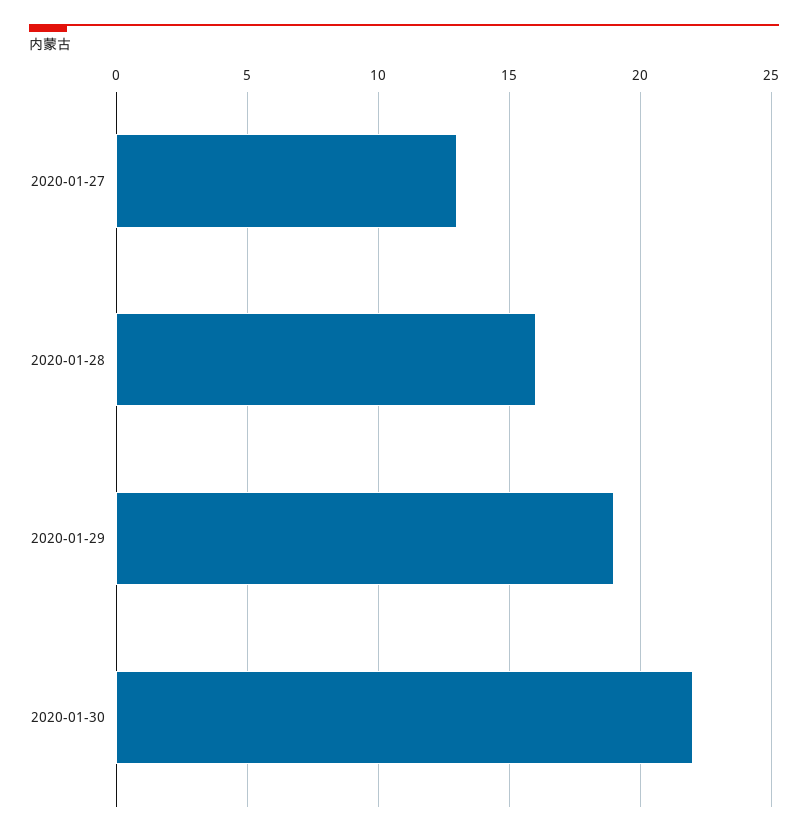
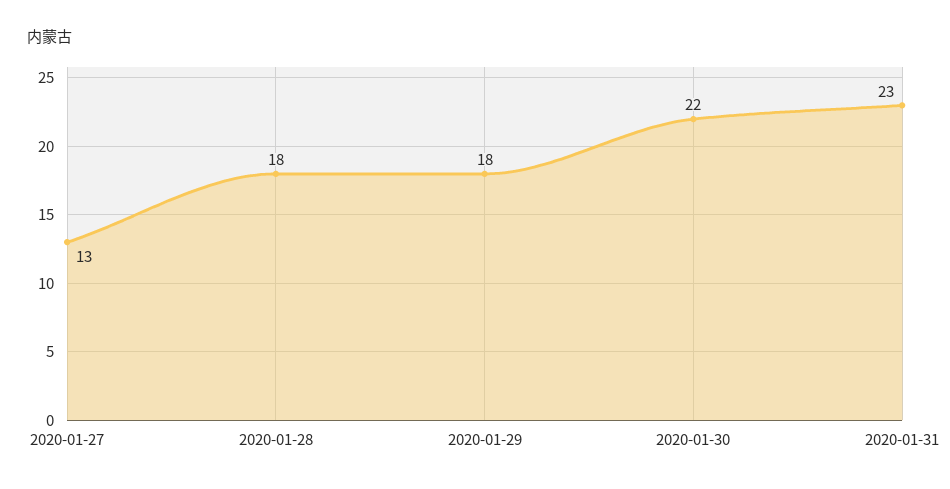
2020-01-28: 16 -> 18
2020-01-29: 19 -> 18
2020-01-31: none -> 23

